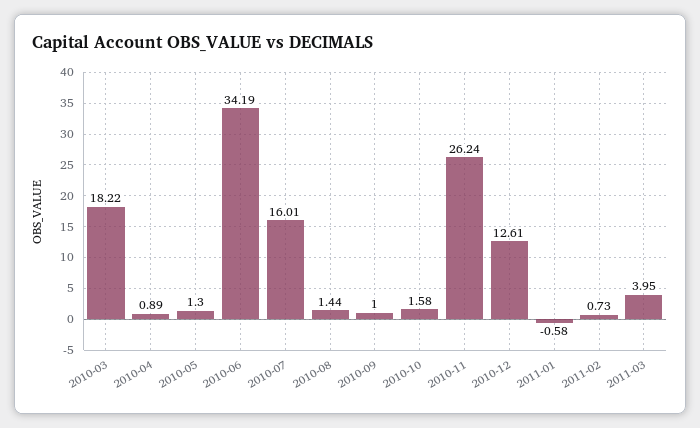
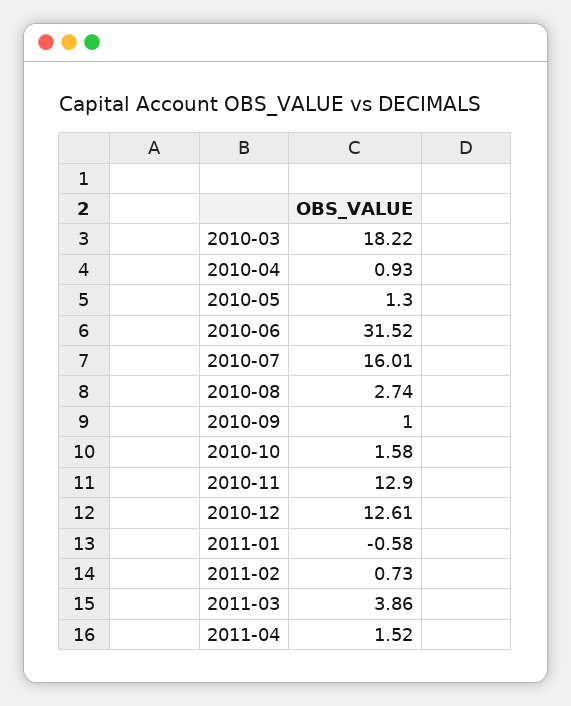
2010-04: 0.89 -> 0.93
2010-06: 34.19 -> 31.52
2010-08: 1.44 -> 2.74
2010-11: 26.24 -> 12.9
2011-03: 3.95 -> 3.86
2011-04: none -> 1.52

